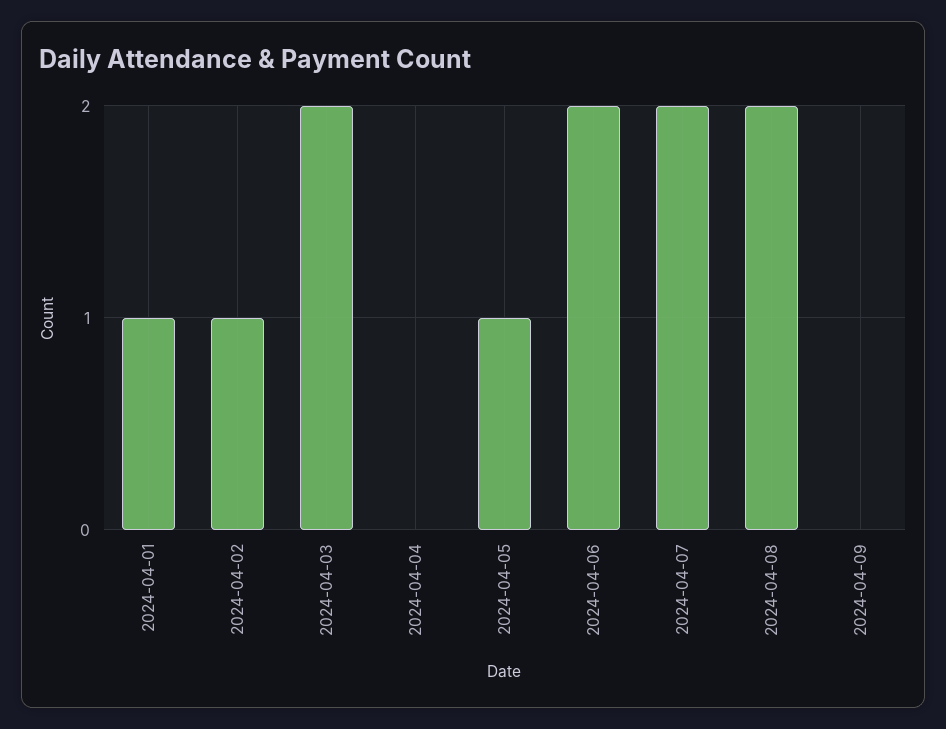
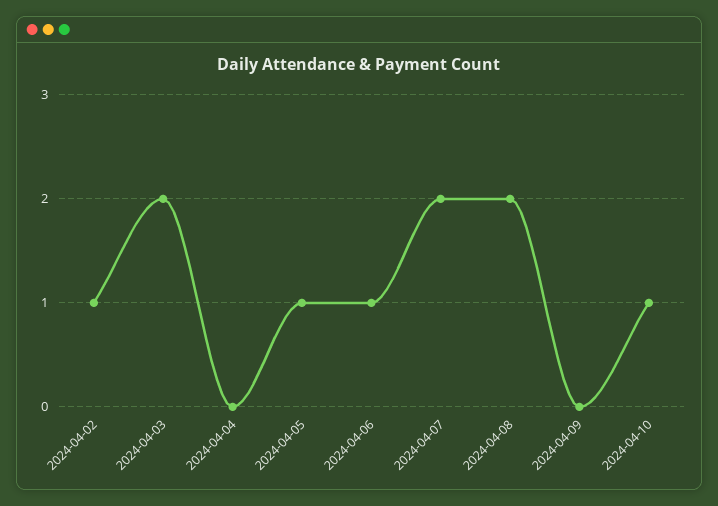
2024-04-01: 1 -> none
2024-04-06: 2 -> 1
2024-04-10: none -> 1

